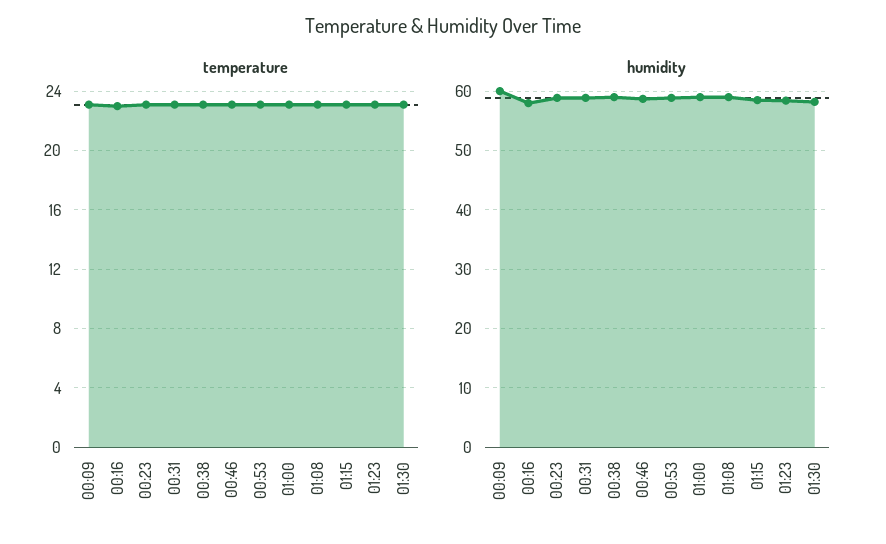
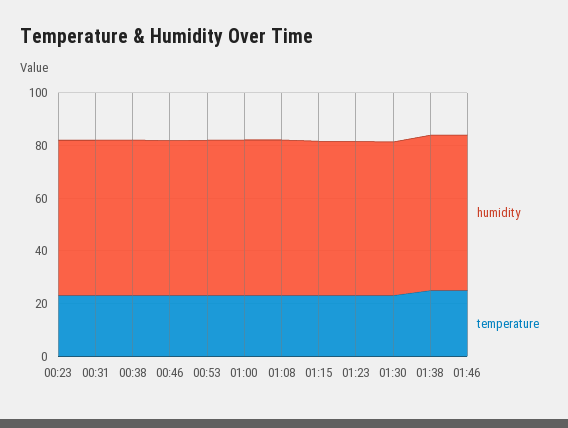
temperature, 00:09: 23 -> none
temperature, 00:16: 23 -> none
humidity, 00:09: 60 -> none
humidity, 00:16: 58 -> none
humidity, 01:38: none -> 60
temperature, 01:38: none -> 25
humidity, 01:46: none -> 60
temperature, 01:46: none -> 25

